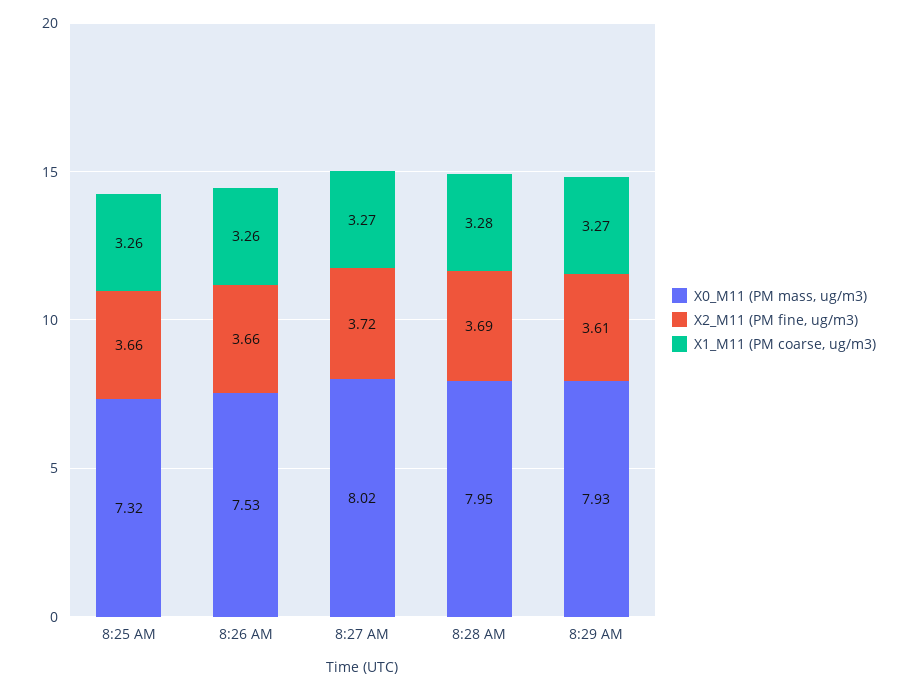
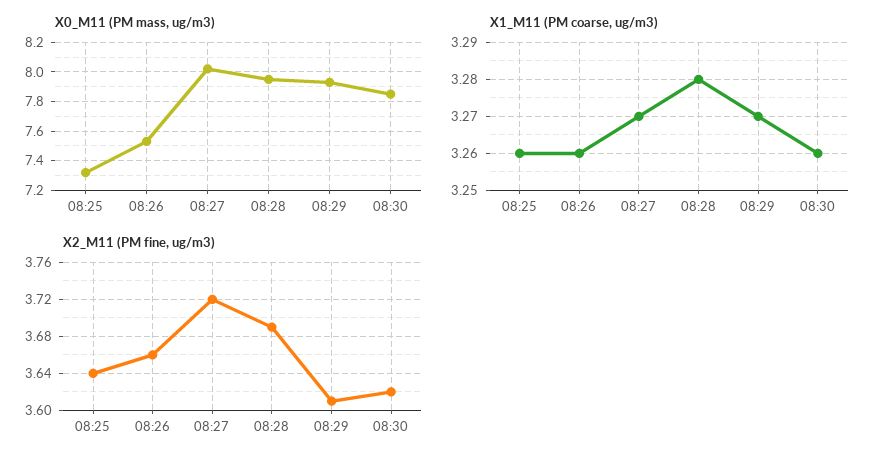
X2_M11 (PM fine, ug/m3), 8:25 AM: 3.66 -> 3.64
X0_M11 (PM mass, ug/m3), 08:30: none -> 7.85
X1_M11 (PM coarse, ug/m3), 08:30: none -> 3.26
X2_M11 (PM fine, ug/m3), 08:30: none -> 3.62

